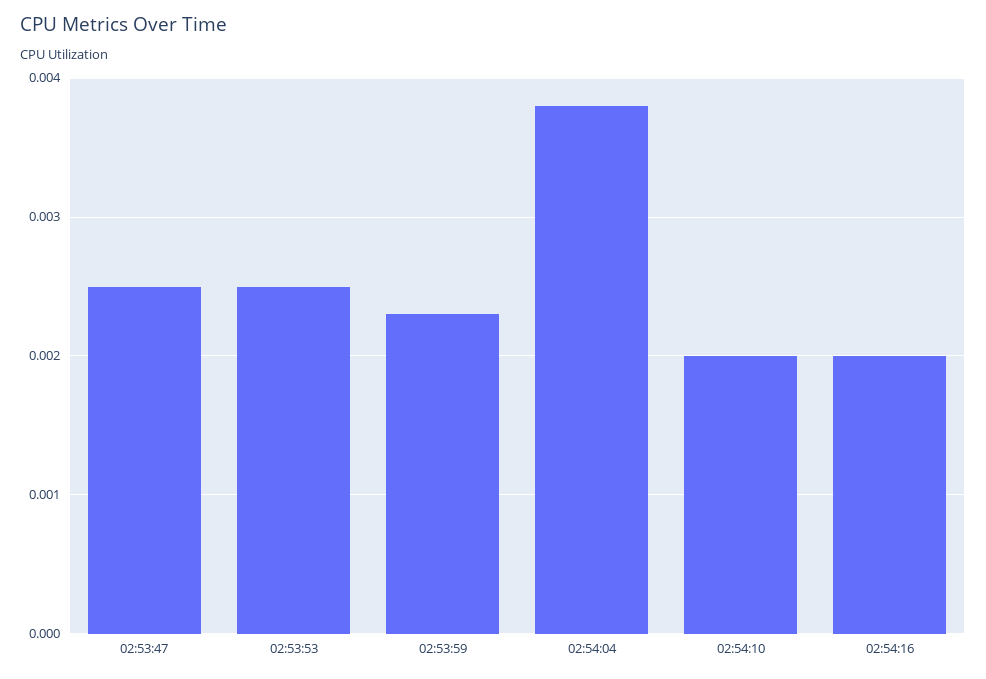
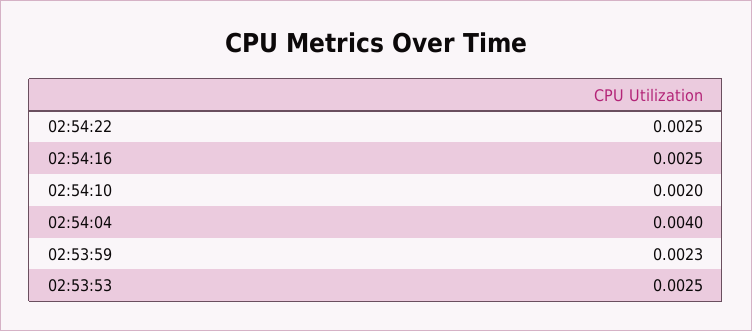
02:53:47: 0.0025 -> none
02:54:04: 0.0038 -> 0.004
02:54:16: 0.002 -> 0.0025
02:54:22: none -> 0.0025

